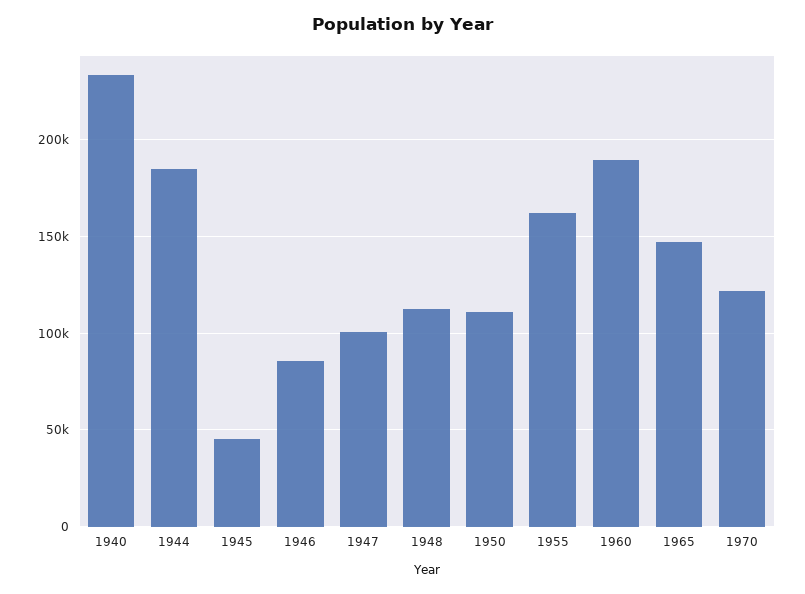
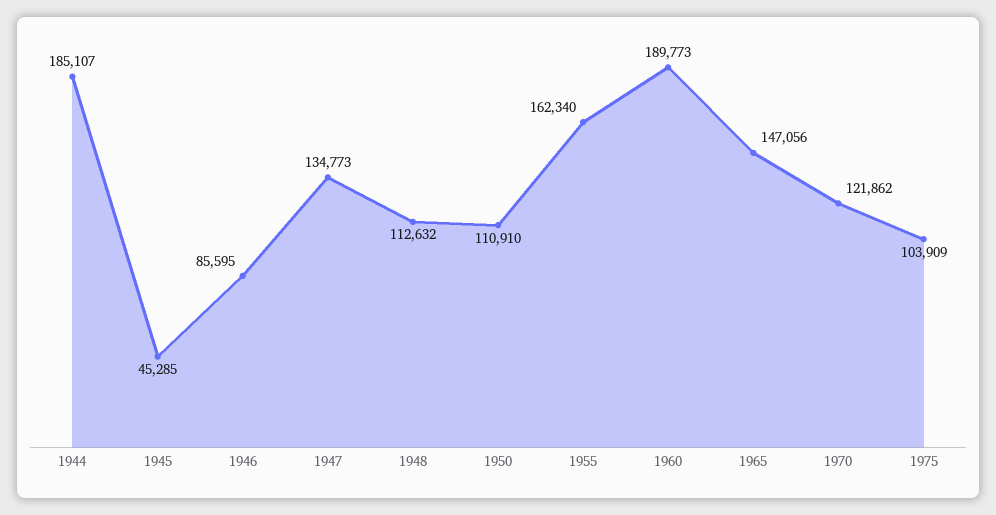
1940: 235000 -> none
1947: 100000 -> 134773
1975: none -> 103909

